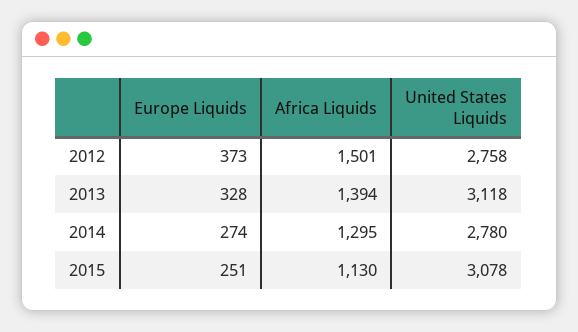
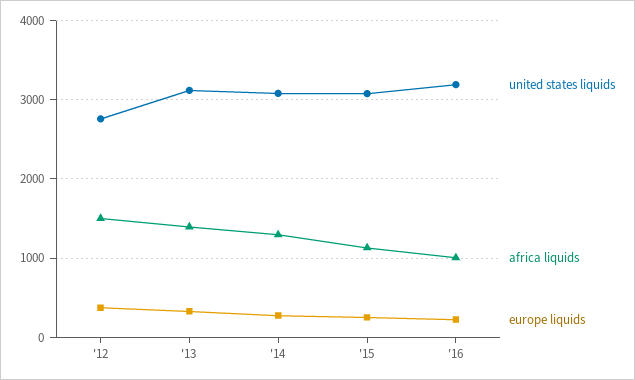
United States Liquids, 2014: 2780 -> 3100
United States Liquids, '16: none -> 3200
Africa Liquids, '16: none -> 1000
Europe Liquids, '16: none -> 200

